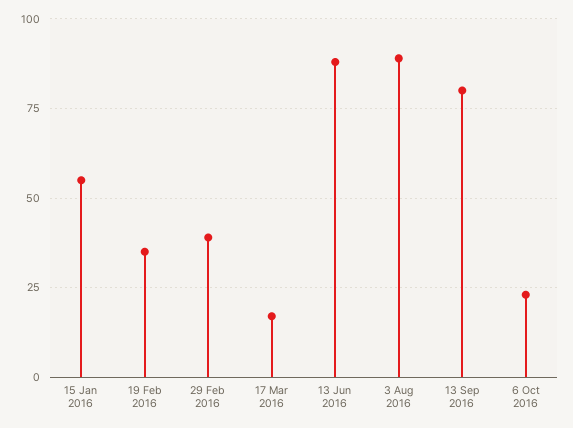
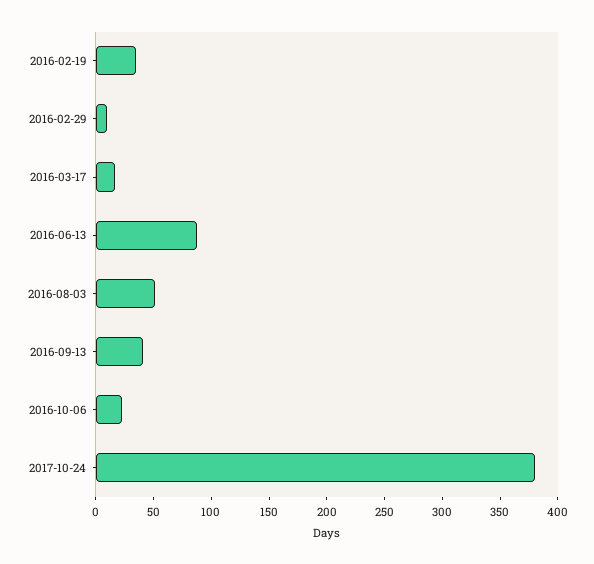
15 Jan 2016: 55 -> none
29 Feb 2016: 40 -> 10
3 Aug 2016: 90 -> 50
13 Sep 2016: 80 -> 40
2017-10-24: none -> 380

